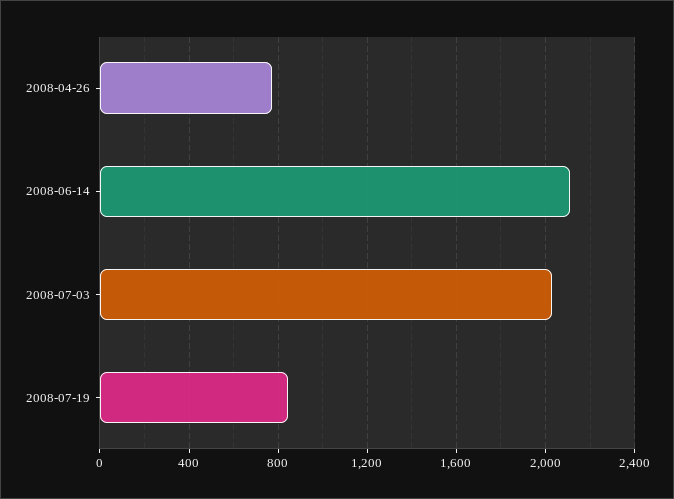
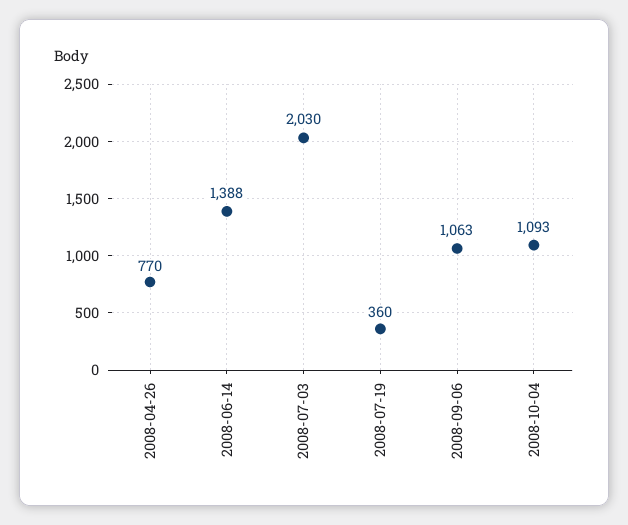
2008-06-14: 2100 -> 1388
2008-07-19: 850 -> 360
2008-09-06: none -> 1063
2008-10-04: none -> 1093

